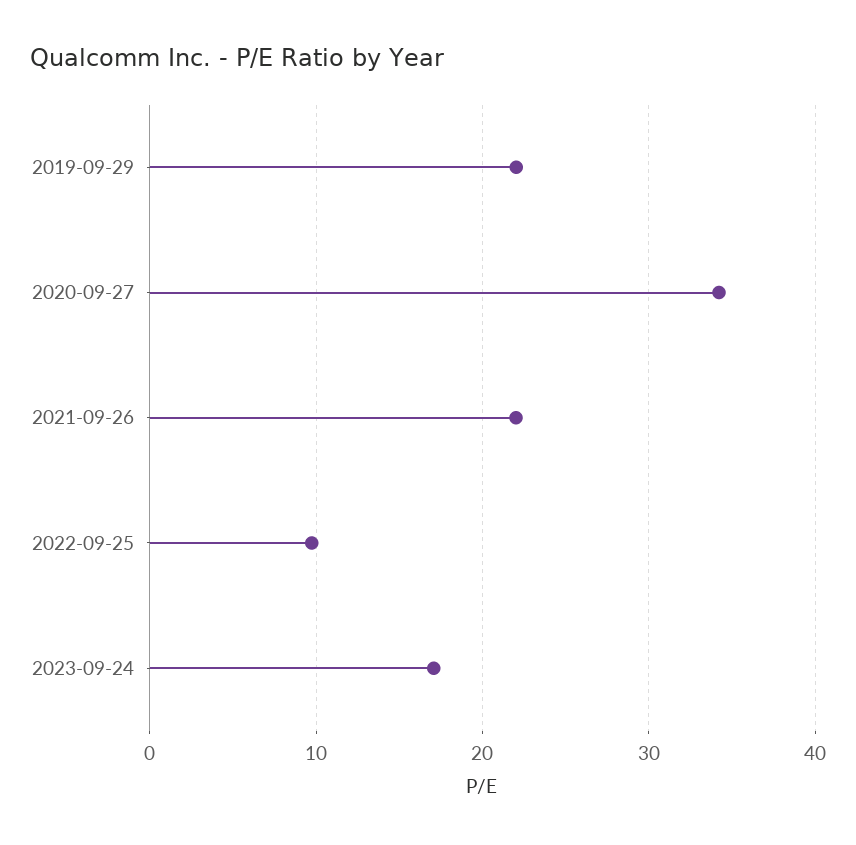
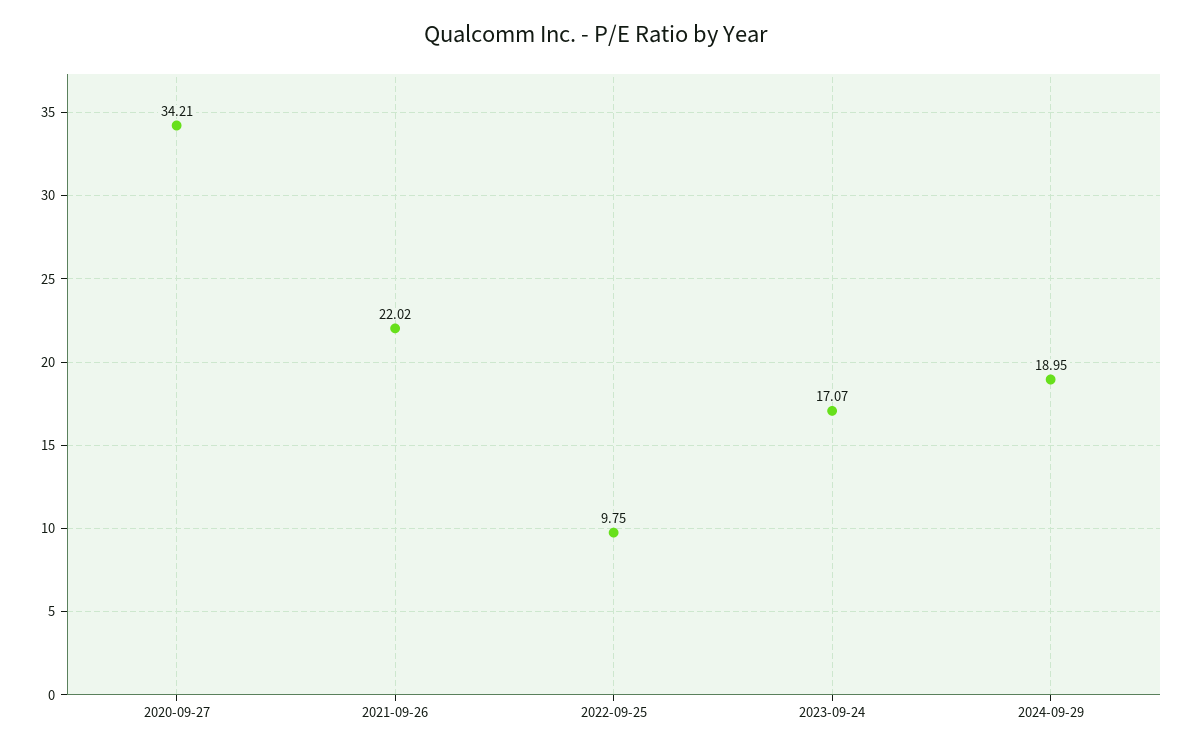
2019-09-29: 22 -> none
2024-09-29: none -> 18.95

